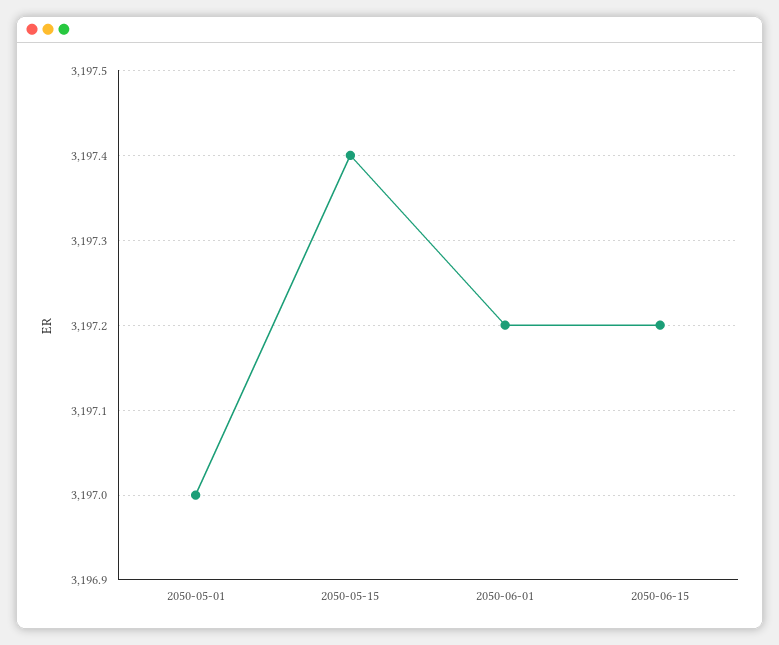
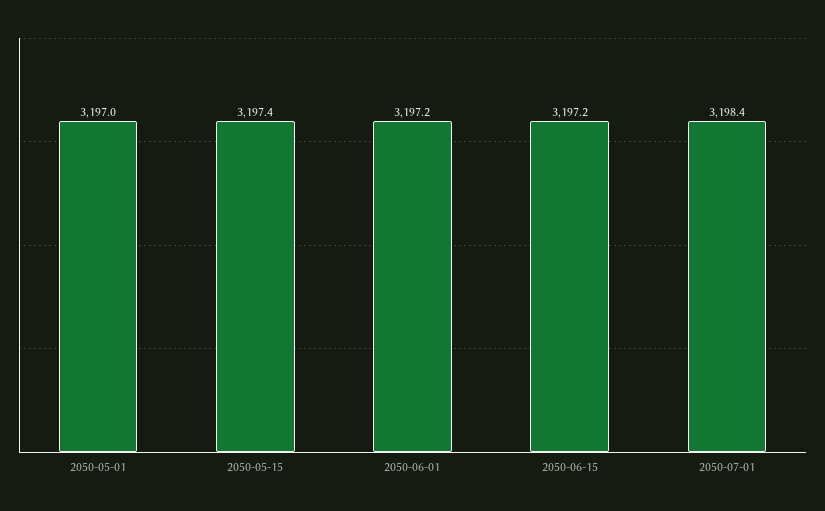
2050-07-01: none -> 3198.4

